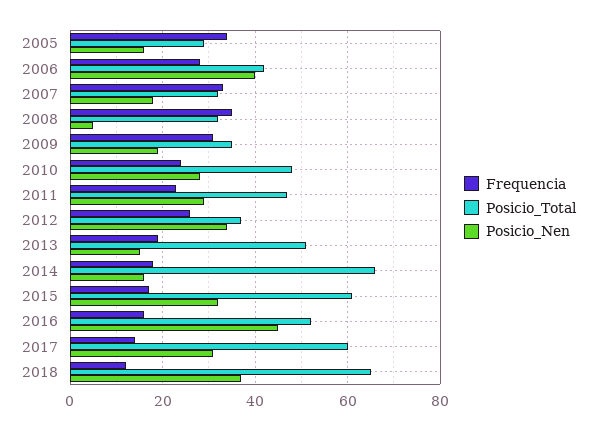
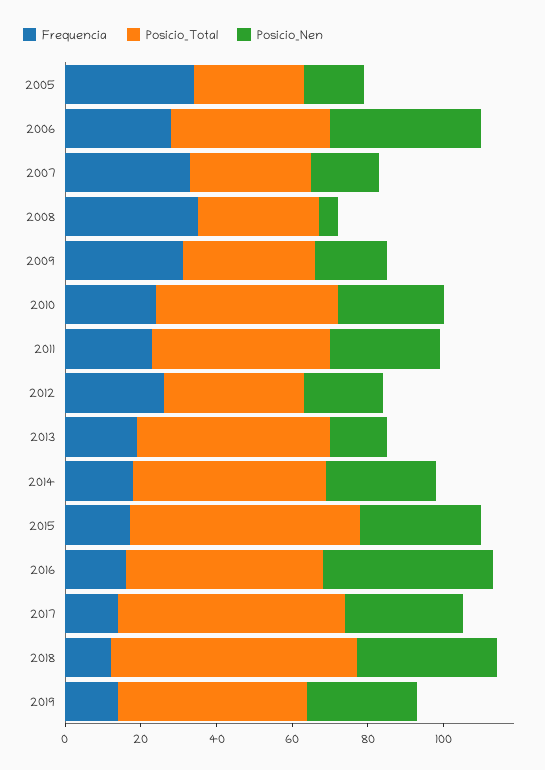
Posicio_Nen, 2012: 35 -> 20
Posicio_Total, 2014: 65 -> 50
Posicio_Nen, 2014: 15 -> 30
Frequencia, 2019: none -> 15
Posicio_Total, 2019: none -> 50
Posicio_Nen, 2019: none -> 30

